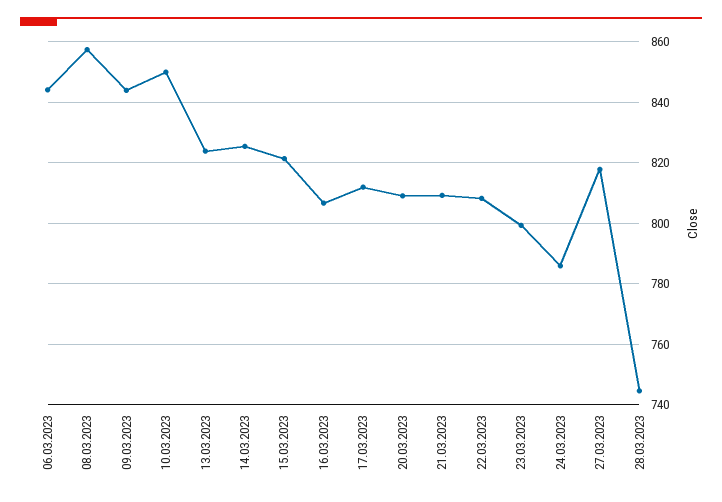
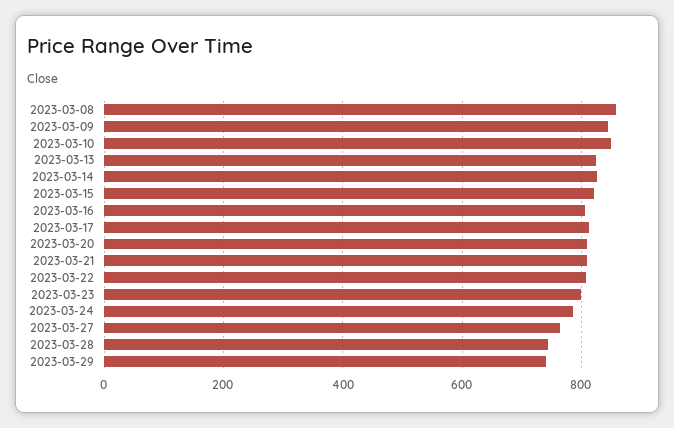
06.03.2023: 844 -> none
27.03.2023: 818 -> 760
2023-03-29: none -> 740

